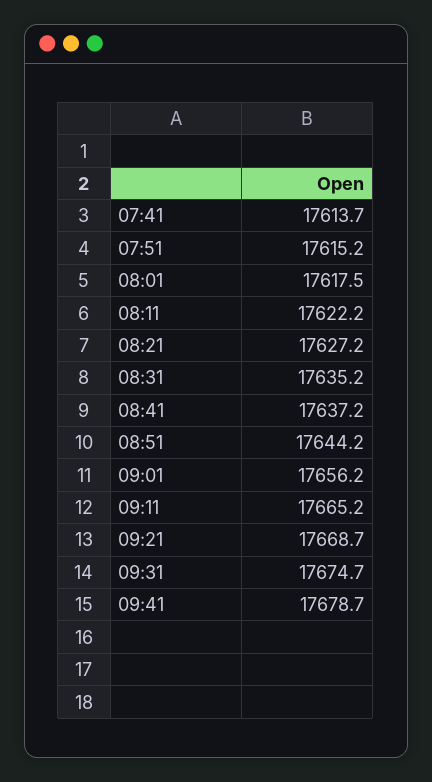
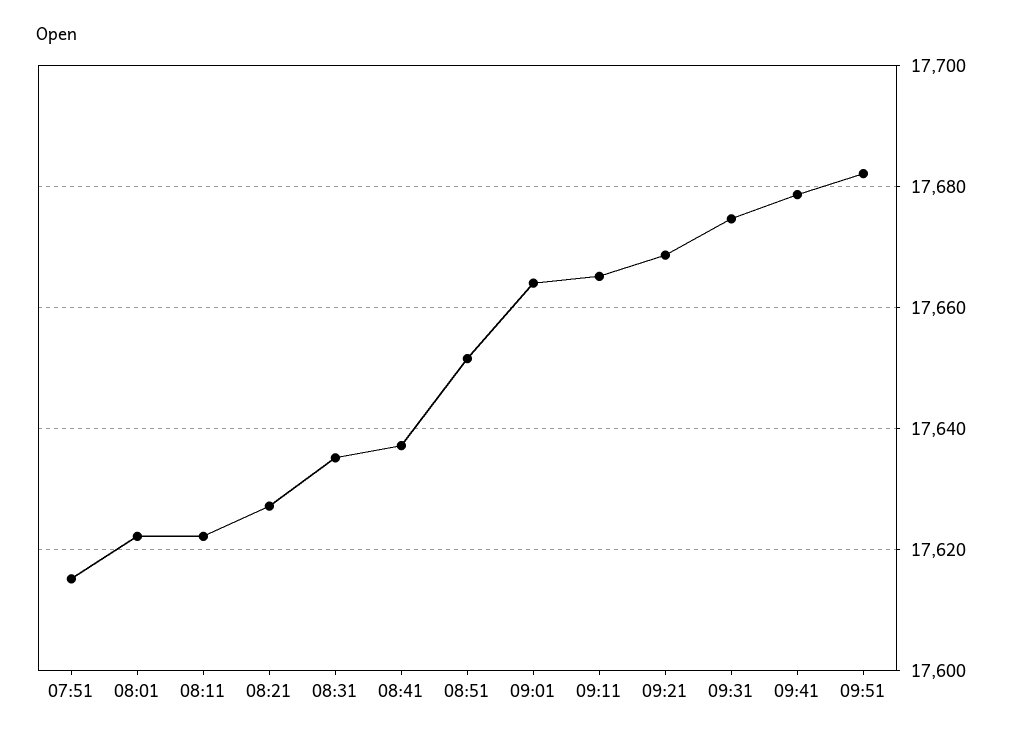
07:41: 17613.7 -> none
08:01: 17617.5 -> 17622
08:51: 17644.2 -> 17652
09:01: 17656.2 -> 17664
09:51: none -> 17682

